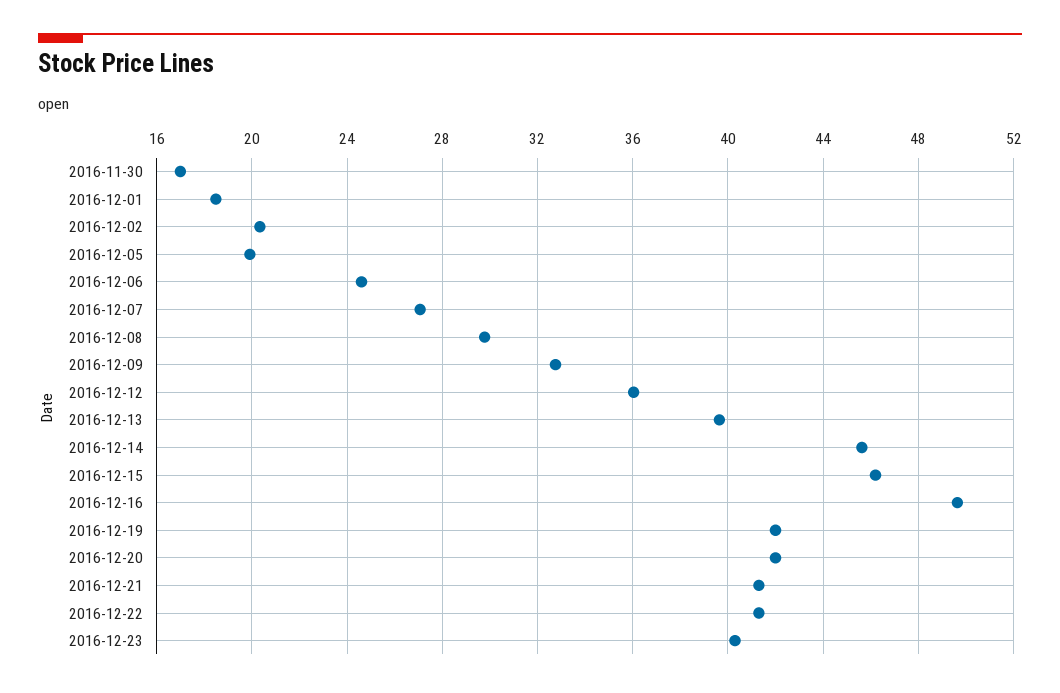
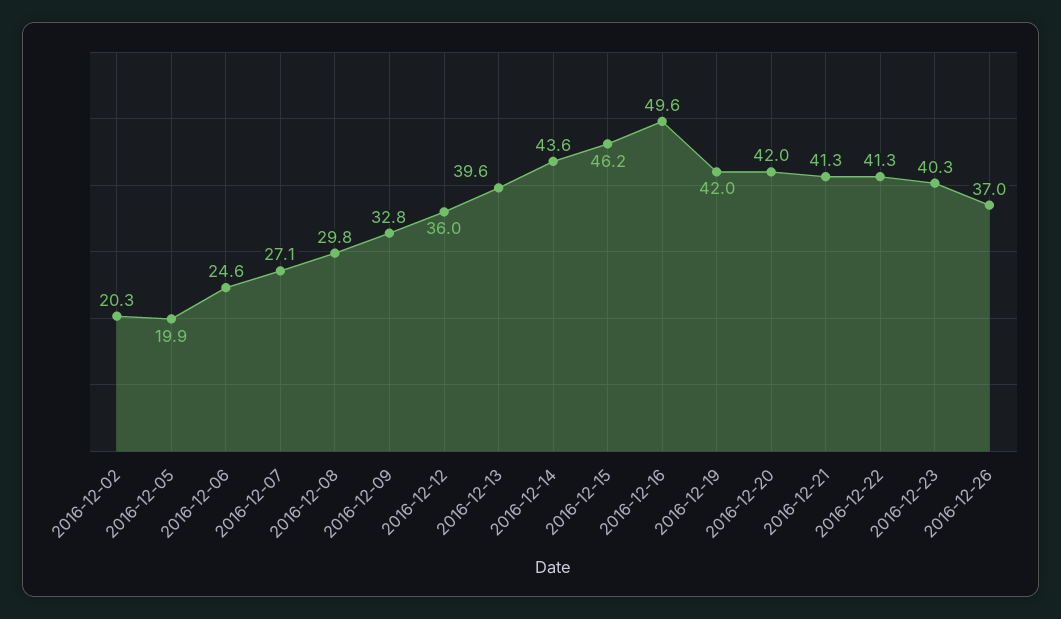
2016-11-30: 17 -> none
2016-12-01: 18.5 -> none
2016-12-14: 45.5 -> 43.6
2016-12-26: none -> 37

